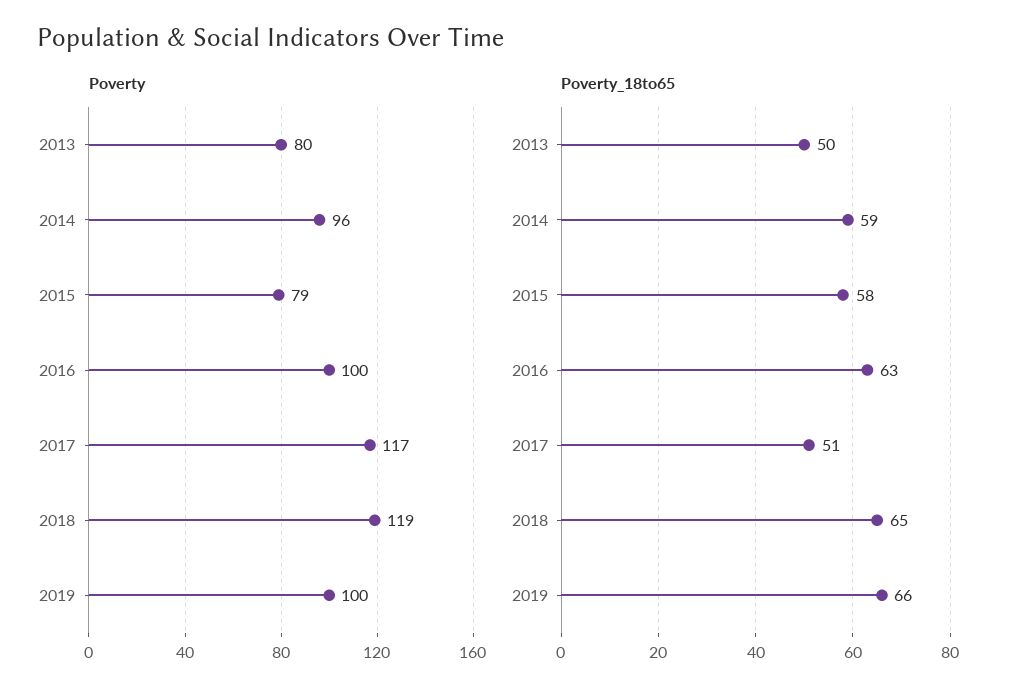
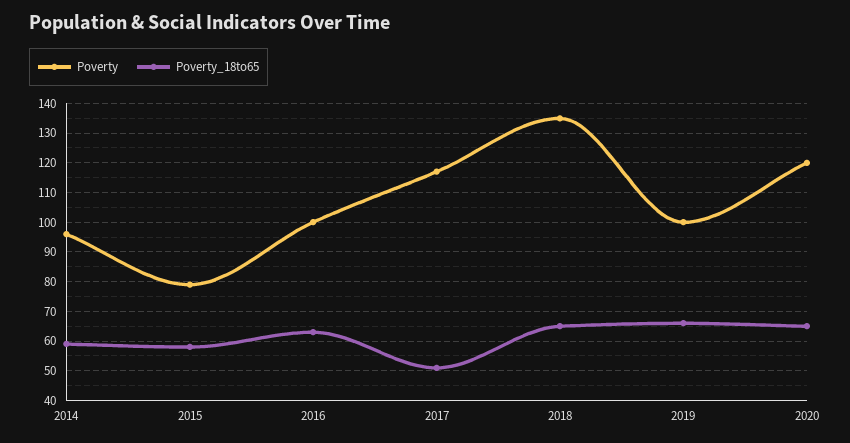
Poverty, 2013: 80 -> none
Poverty, 2018: 119 -> 135
Poverty_18to65, 2013: 50 -> none
Poverty, 2020: none -> 120
Poverty_18to65, 2020: none -> 65

